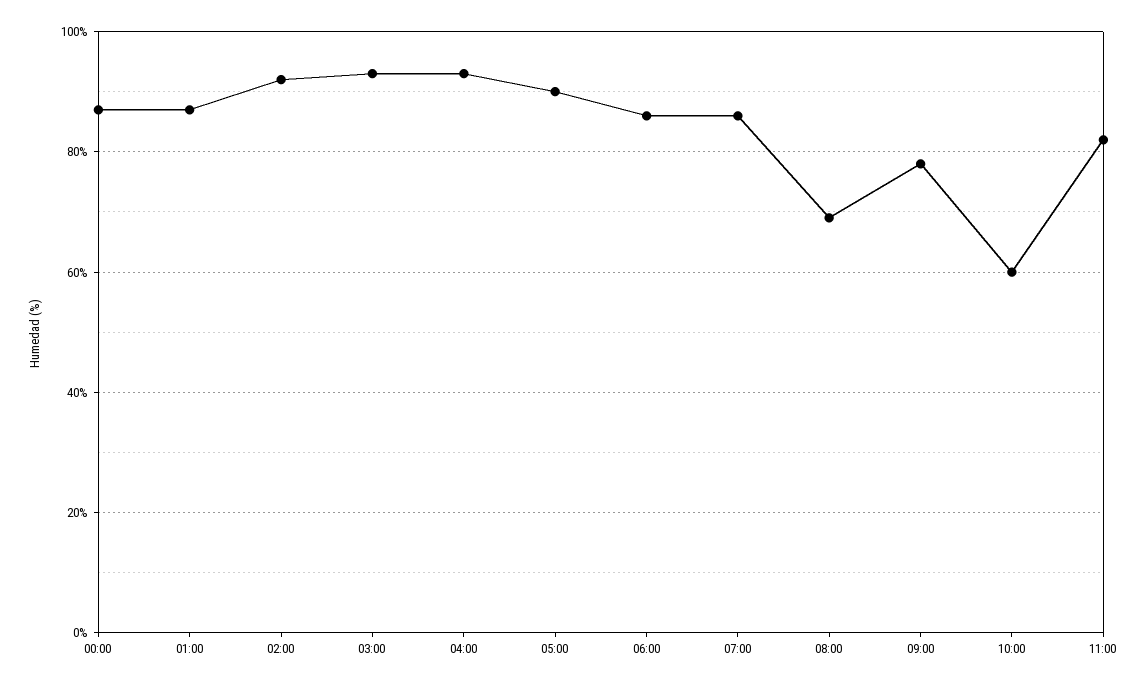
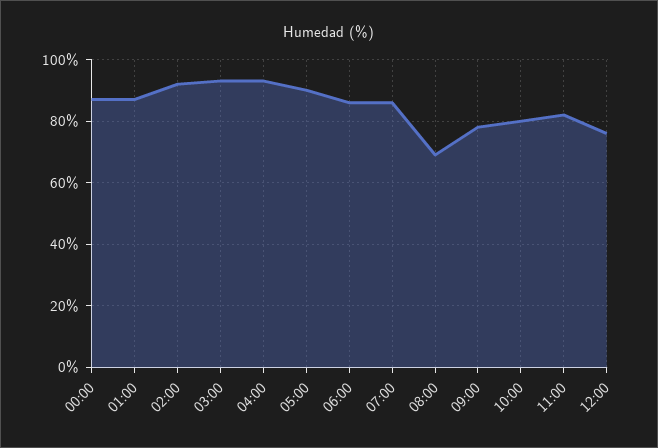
10:00: 60 -> 80
12:00: none -> 75

